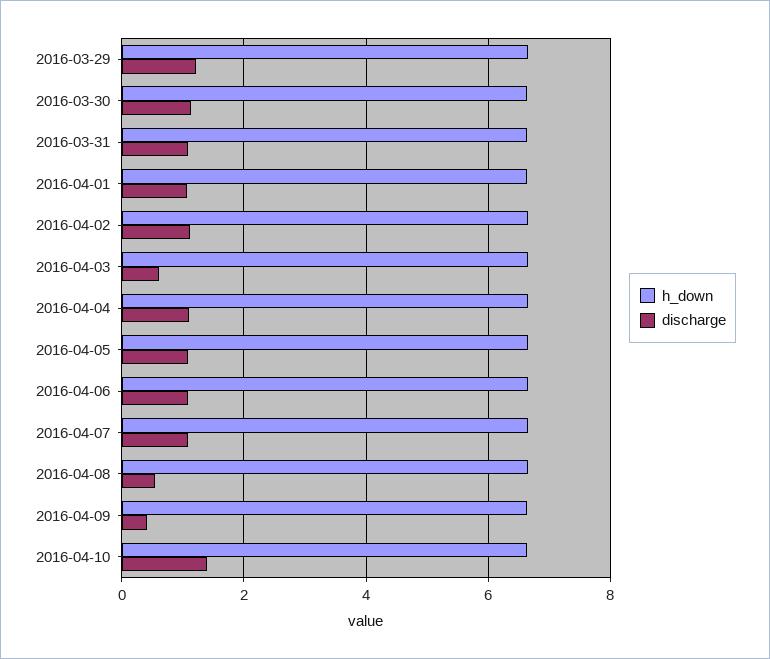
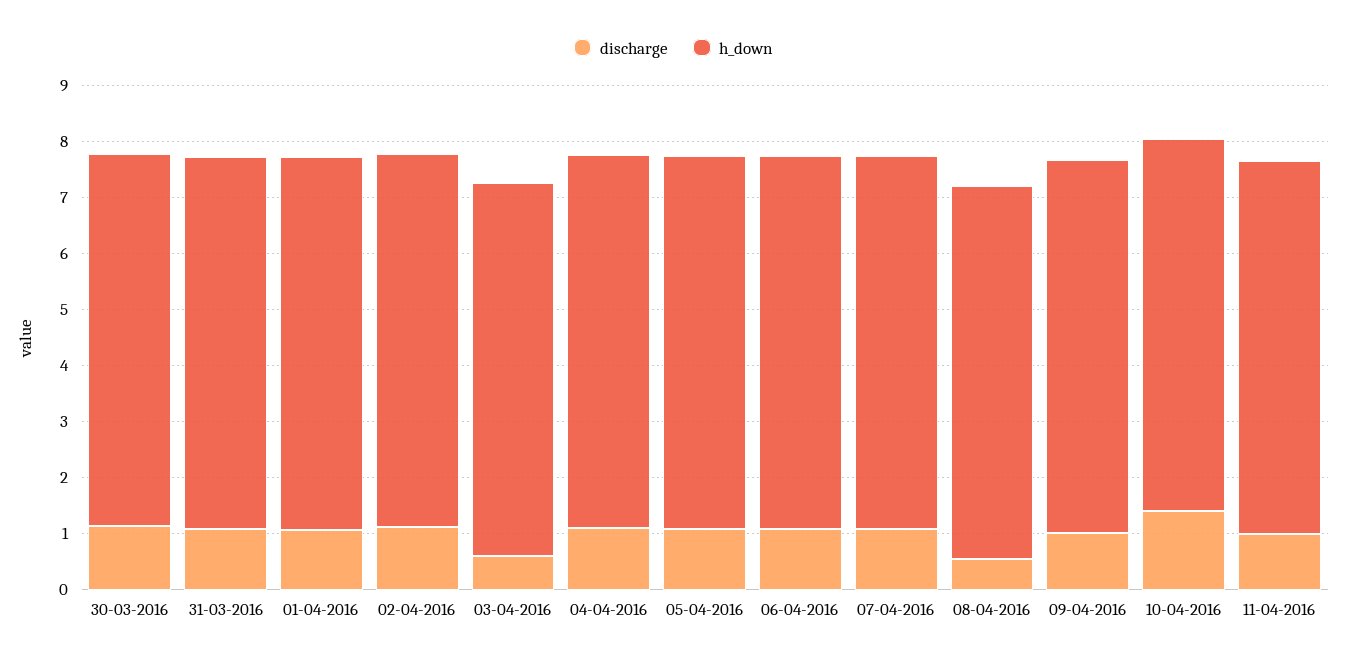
h_down, 2016-03-29: 6.6 -> none
discharge, 2016-03-29: 1.2 -> none
discharge, 2016-04-09: 0.4 -> 1
discharge, 11-04-2016: none -> 1
h_down, 11-04-2016: none -> 6.6

